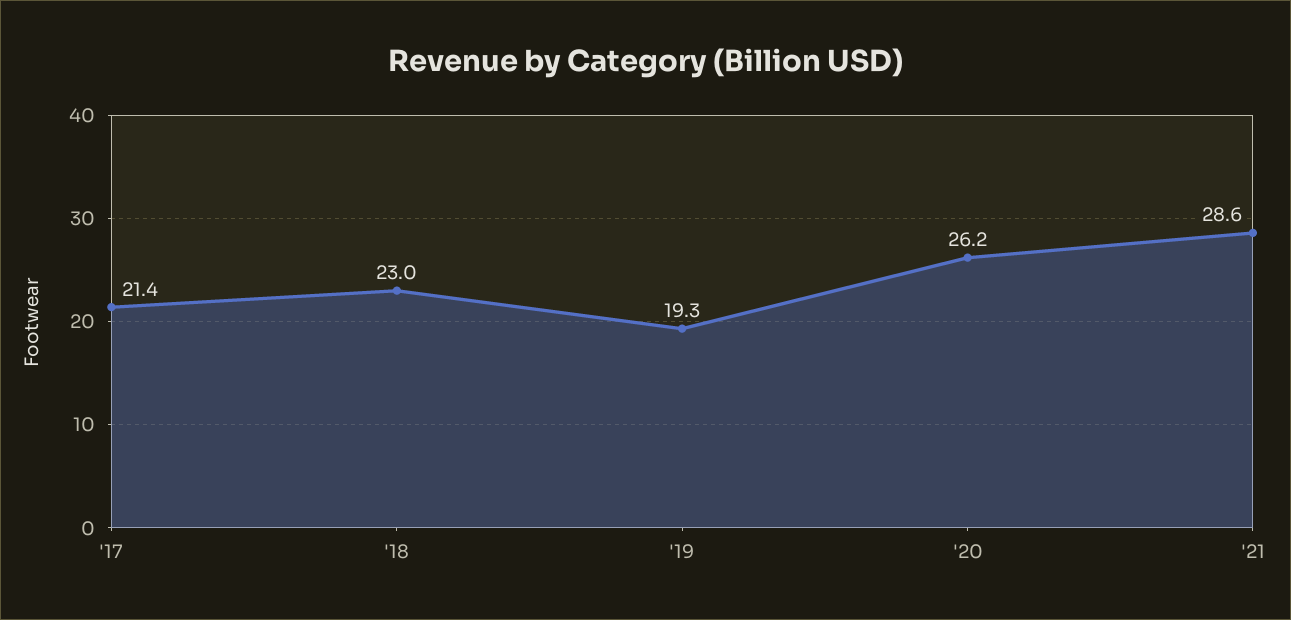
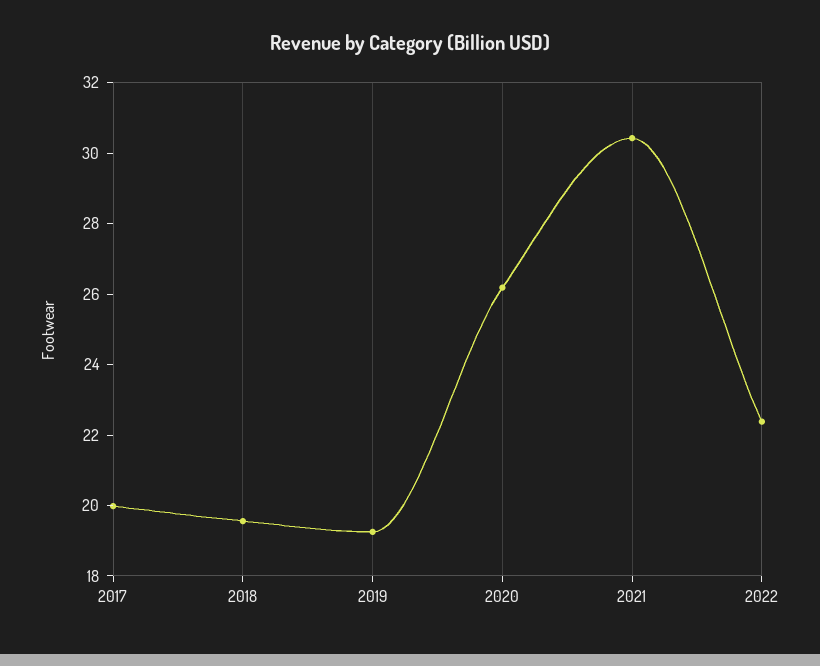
'17: 21.4 -> 20
'18: 23 -> 19.5
'21: 28.6 -> 30.5
2022: none -> 22.5

